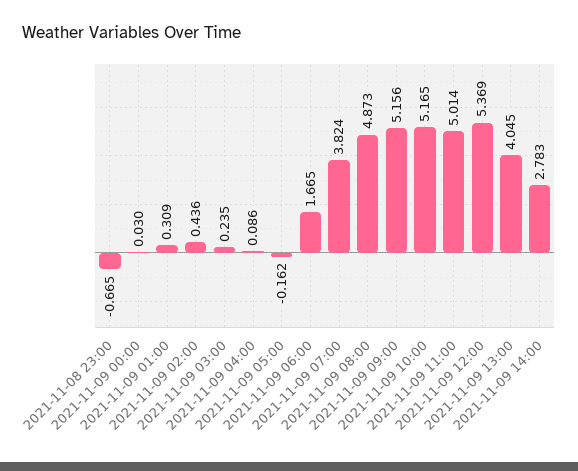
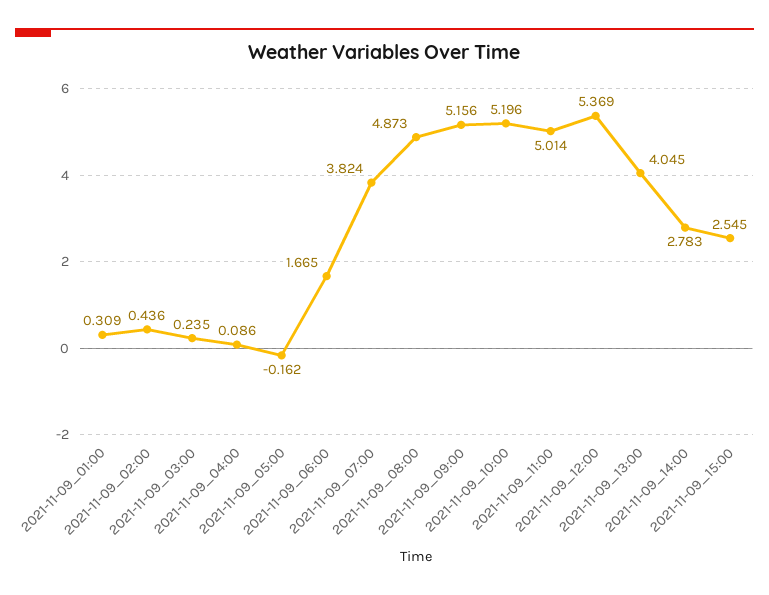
2021-11-08 23:00: -0.665 -> none
2021-11-09 00:00: 0.03 -> none
2021-11-09 10:00: 5.165 -> 5.196
2021-11-09_15:00: none -> 2.545

